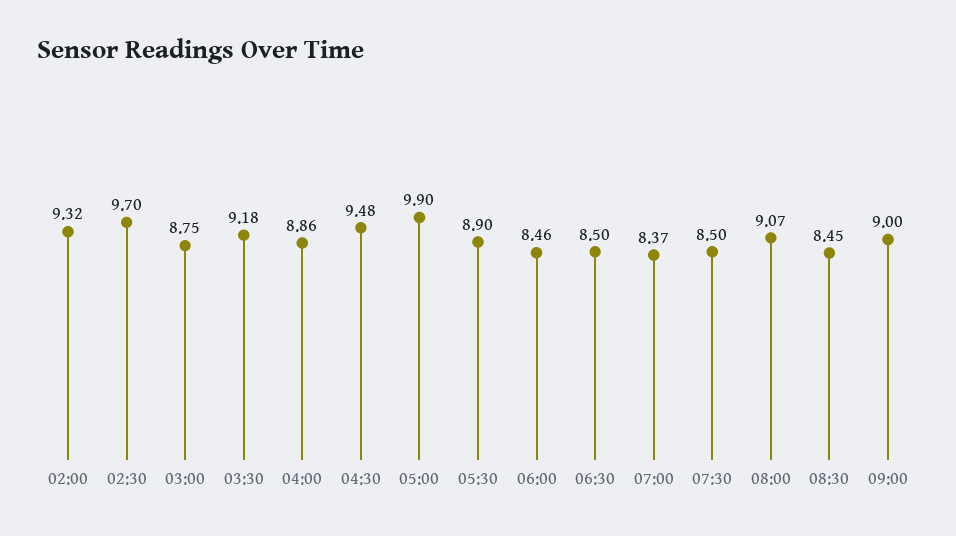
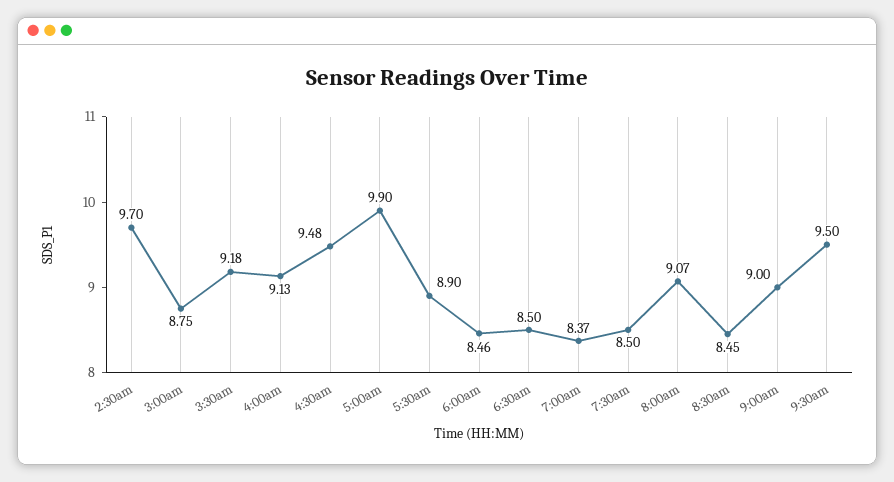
02:00: 9.32 -> none
04:00: 8.86 -> 9.13
9:30am: none -> 9.5

